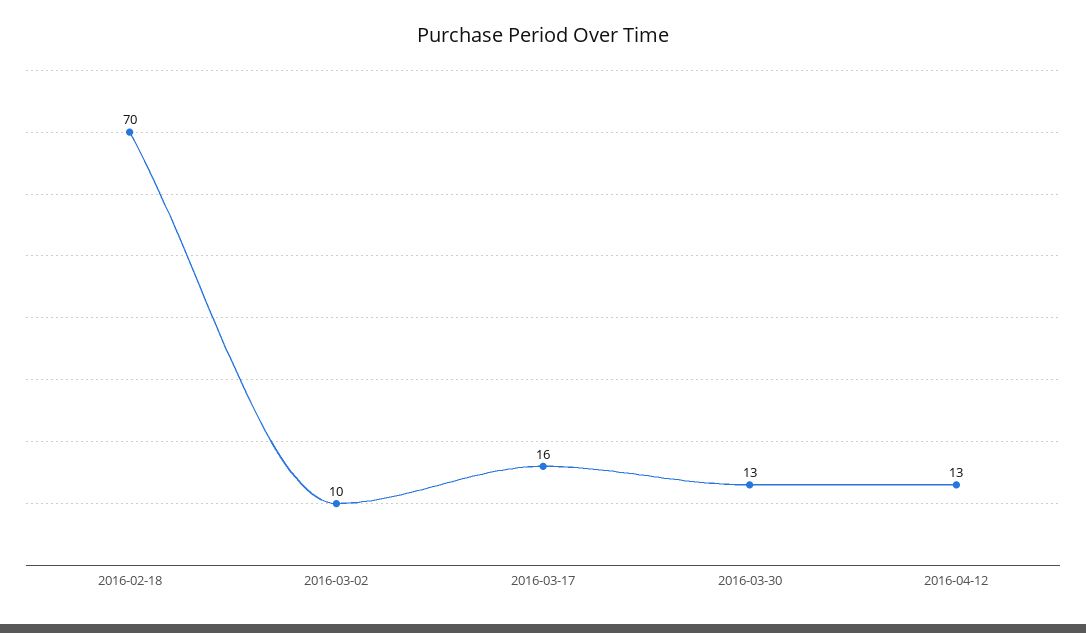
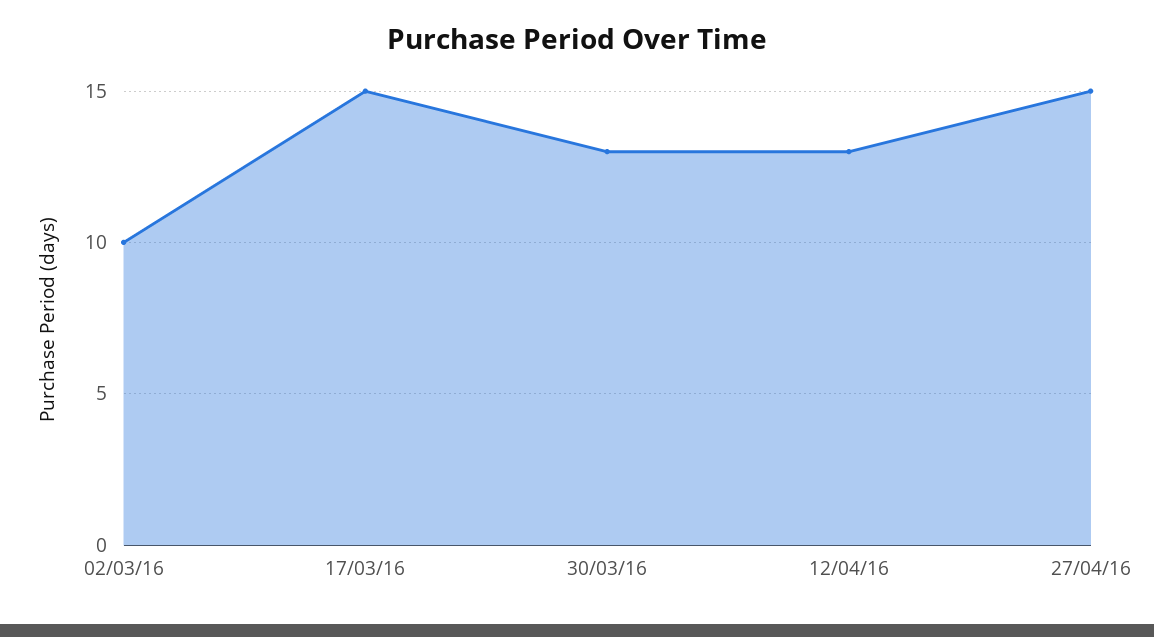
2016-02-18: 70 -> none
2016-03-17: 16 -> 15
27/04/16: none -> 15

